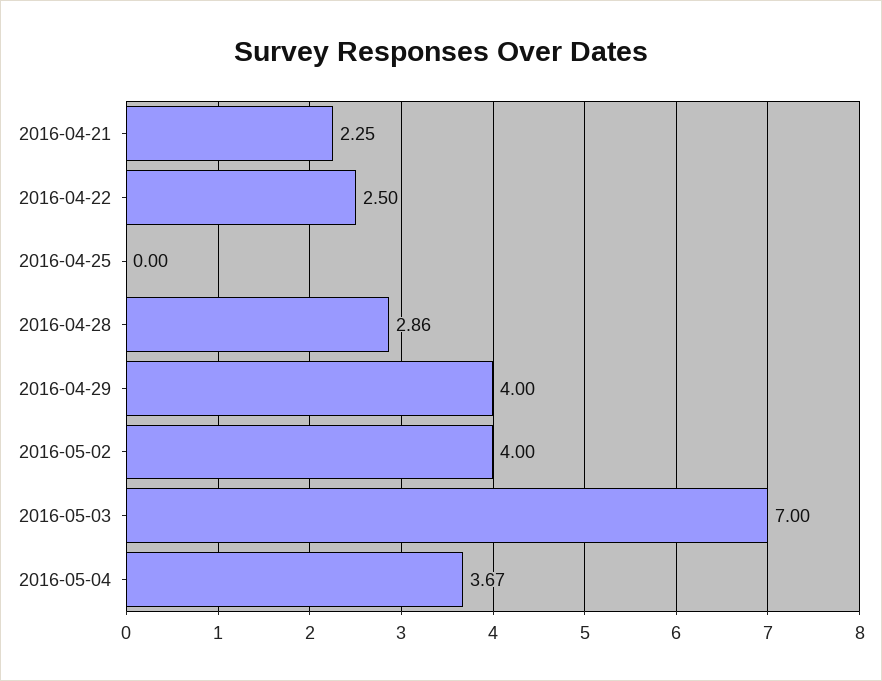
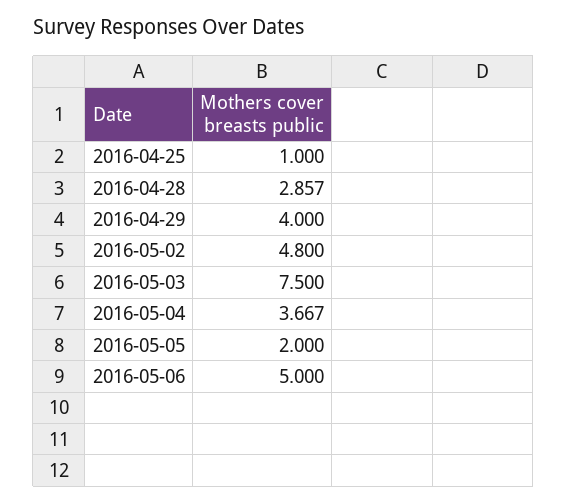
2016-04-21: 2.25 -> none
2016-04-22: 2.5 -> none
2016-04-25: 0 -> 1
2016-05-02: 4 -> 4.8
2016-05-03: 7 -> 7.5
2016-05-05: none -> 2
2016-05-06: none -> 5

